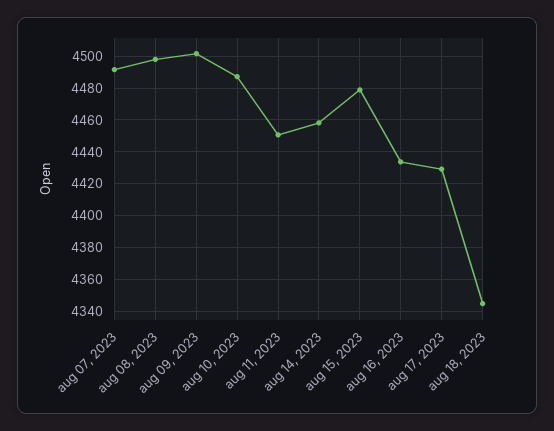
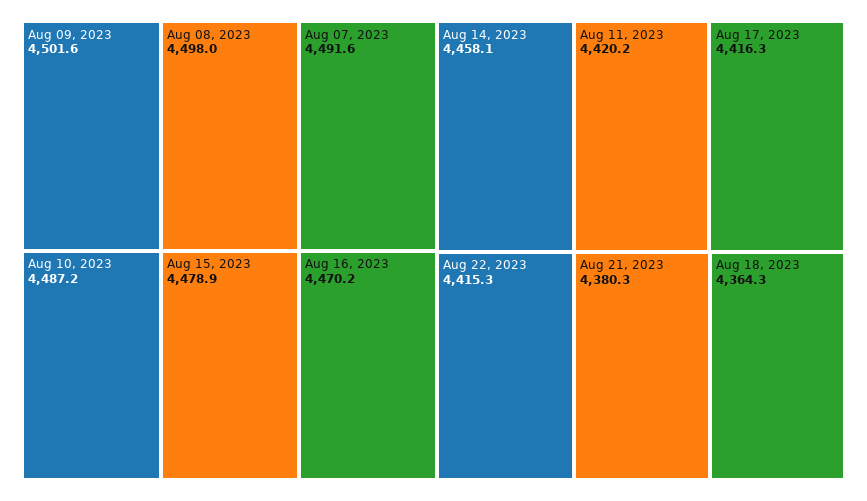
aug 11, 2023: 4450 -> 4420.2
aug 16, 2023: 4435 -> 4470.2
aug 17, 2023: 4430 -> 4416.3
aug 18, 2023: 4345 -> 4364.3
Aug 22, 2023: none -> 4415.3
Aug 21, 2023: none -> 4380.3

